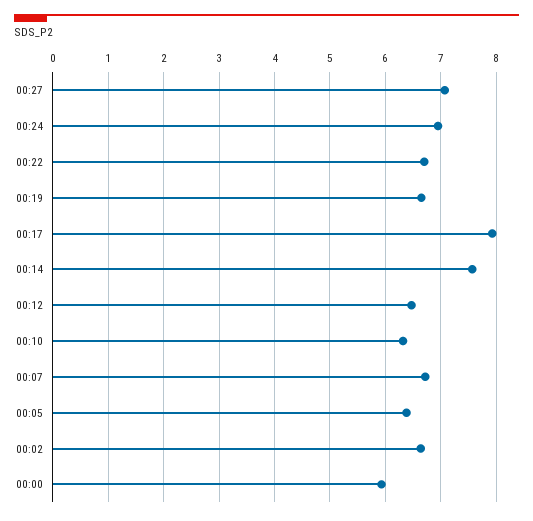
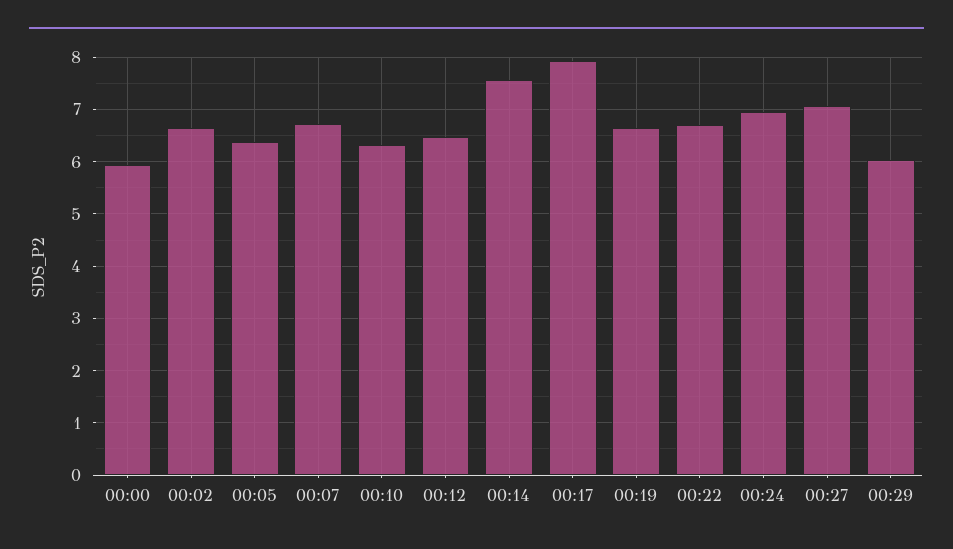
00:29: none -> 6

